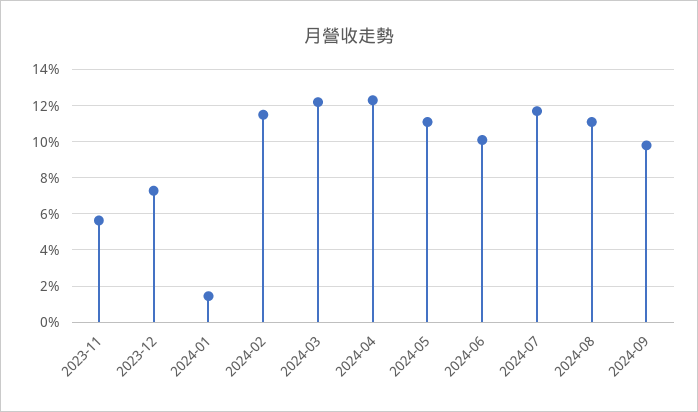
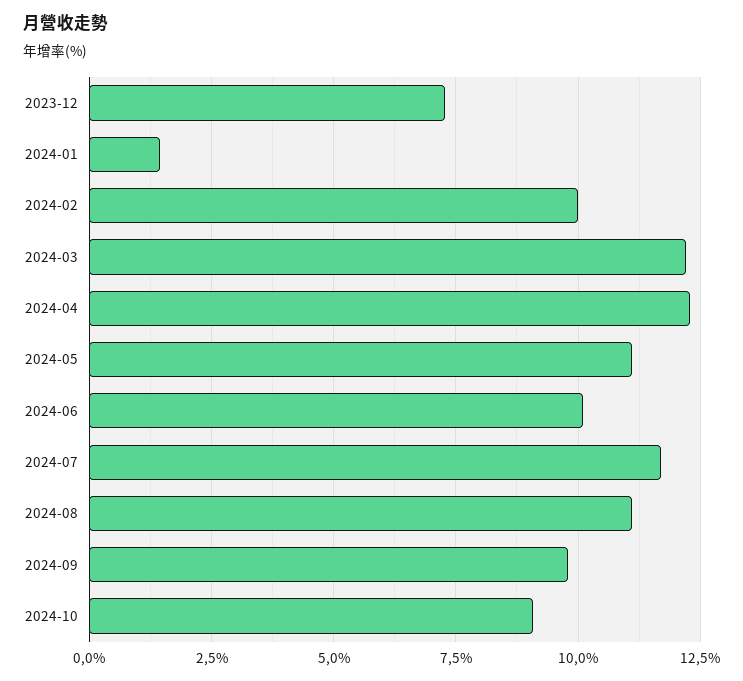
2023-11: 5.5 -> none
2024-02: 11.5 -> 10
2024-10: none -> 9

